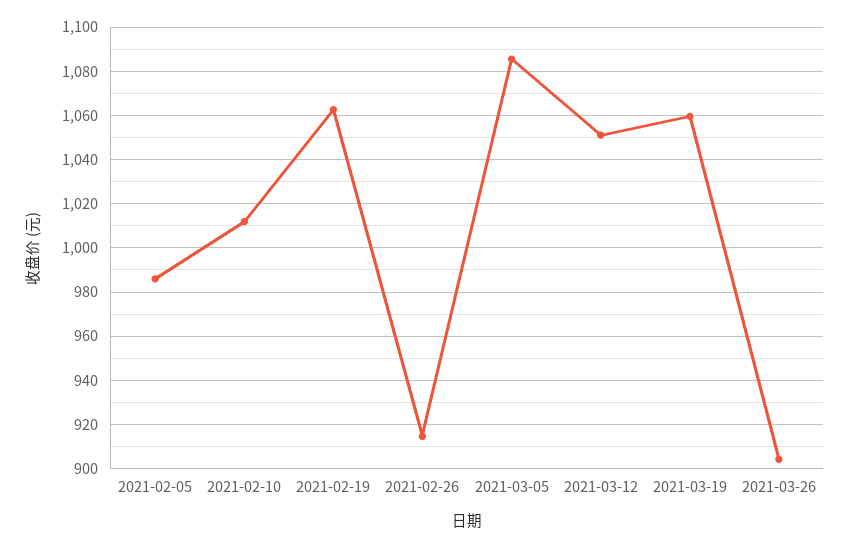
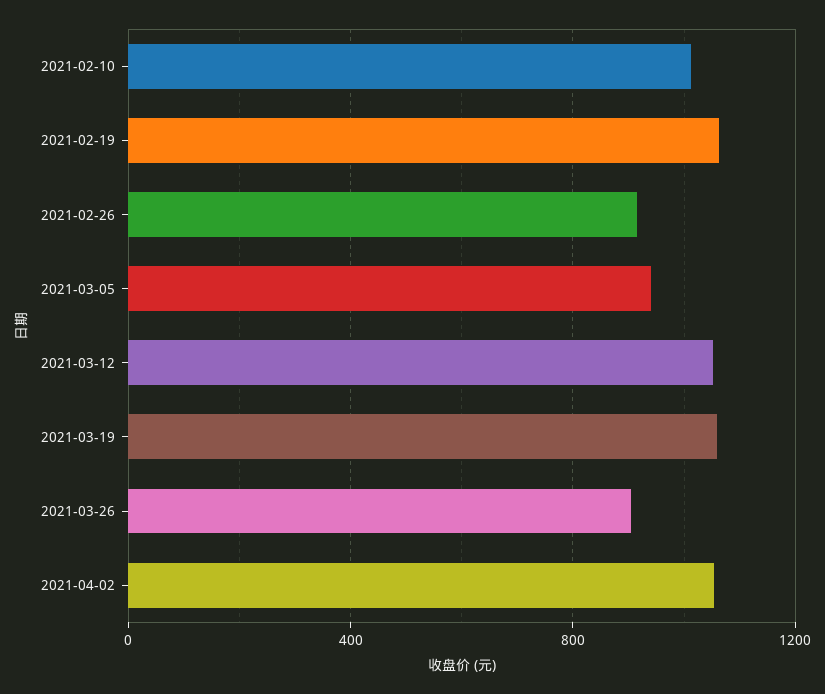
2021-02-05: 985 -> none
2021-03-05: 1085 -> 950
2021-04-02: none -> 1050

